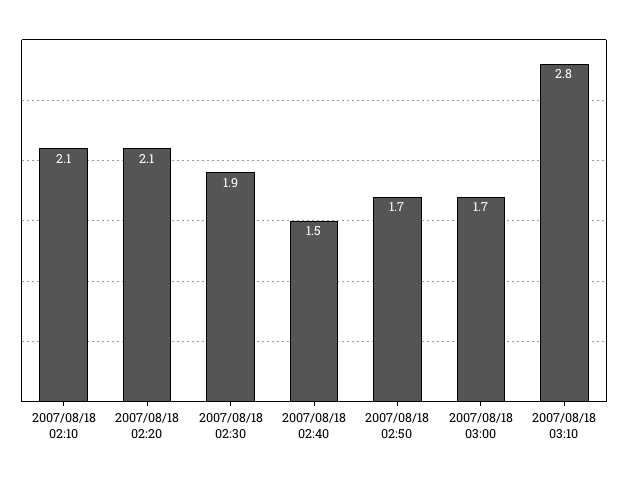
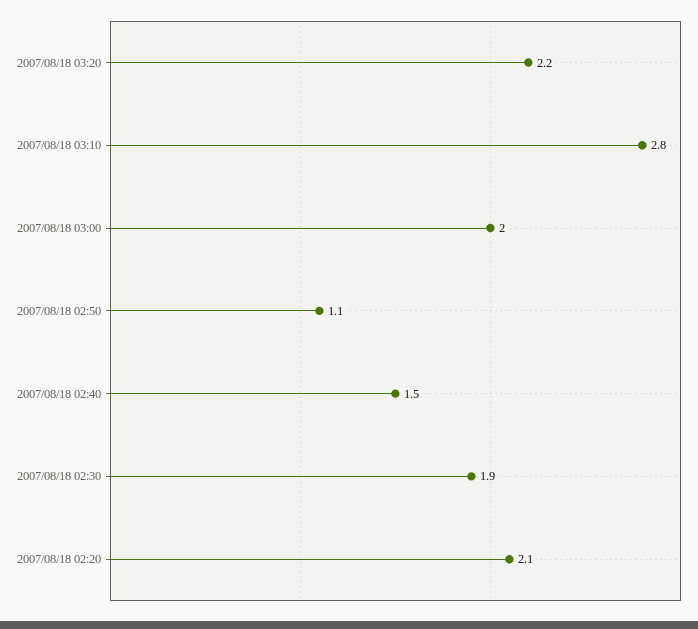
2007/08/18 02:10: 2.1 -> none
2007/08/18 02:50: 1.7 -> 1.1
2007/08/18 03:00: 1.7 -> 2
2007/08/18 03:20: none -> 2.2

